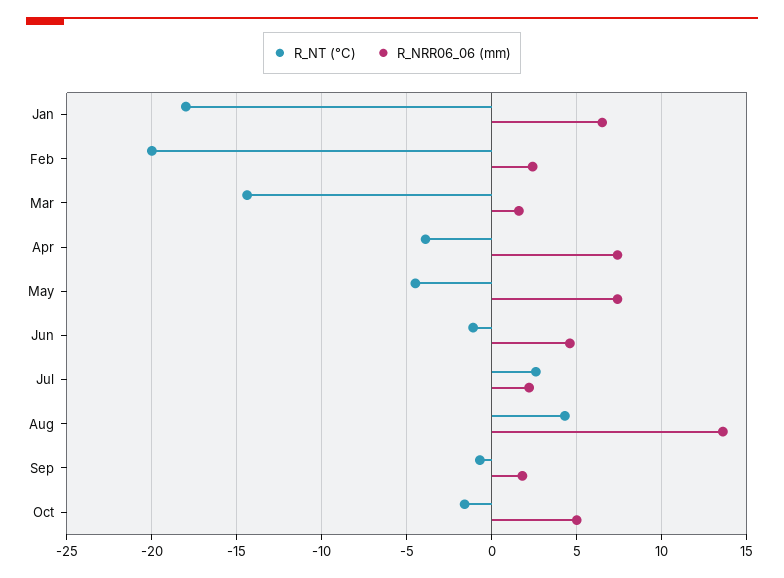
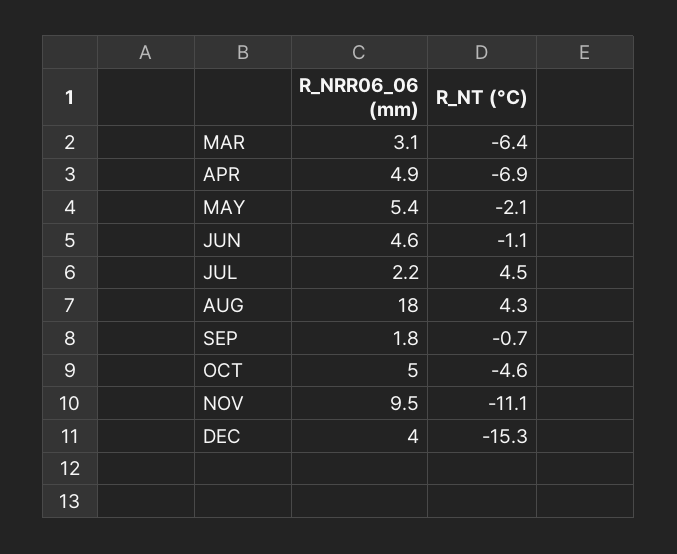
R_NT (°C), Jan: -18 -> none
R_NRR06_06 (mm), Jan: 6.5 -> none
R_NT (°C), Feb: -20 -> none
R_NRR06_06 (mm), Feb: 2.5 -> none
R_NT (°C), Mar: -14.5 -> -6.4
R_NRR06_06 (mm), Mar: 1.5 -> 3.1
R_NT (°C), Apr: -4 -> -6.9
R_NRR06_06 (mm), Apr: 7.5 -> 4.9
R_NT (°C), May: -4.5 -> -2.1
R_NRR06_06 (mm), May: 7.5 -> 5.4
R_NT (°C), Jul: 2.5 -> 4.5
R_NRR06_06 (mm), Aug: 13.5 -> 18
R_NT (°C), Oct: -1.5 -> -4.6
R_NRR06_06 (mm), NOV: none -> 9.5
R_NT (°C), NOV: none -> -11.1
R_NRR06_06 (mm), DEC: none -> 4
R_NT (°C), DEC: none -> -15.3

